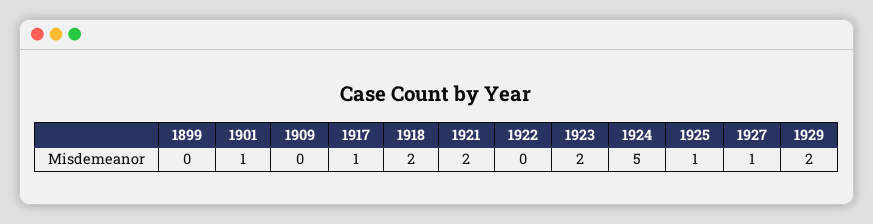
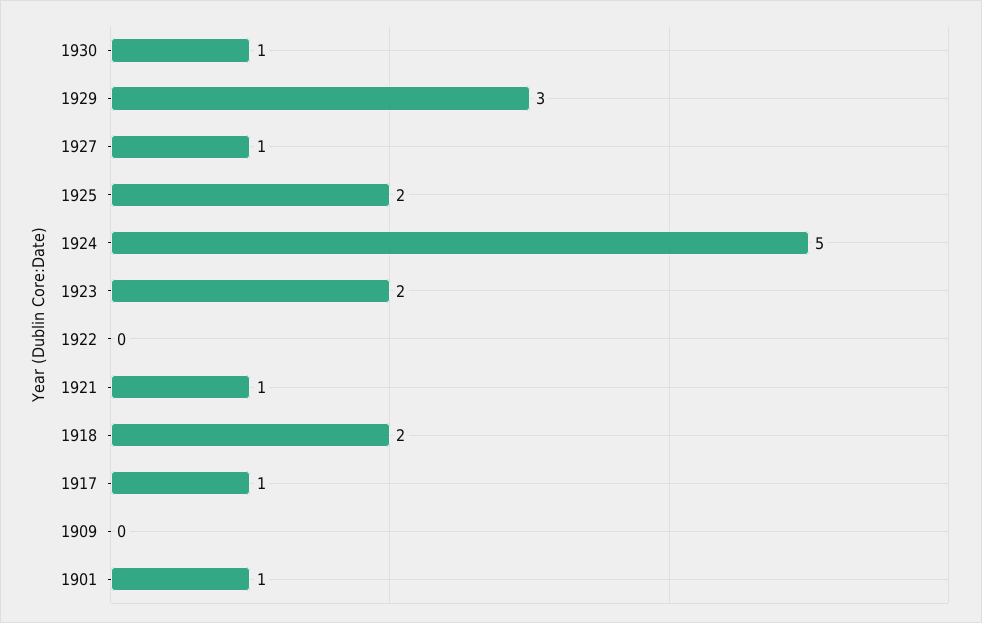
1899: 0 -> none
1921: 2 -> 1
1925: 1 -> 2
1929: 2 -> 3
1930: none -> 1

